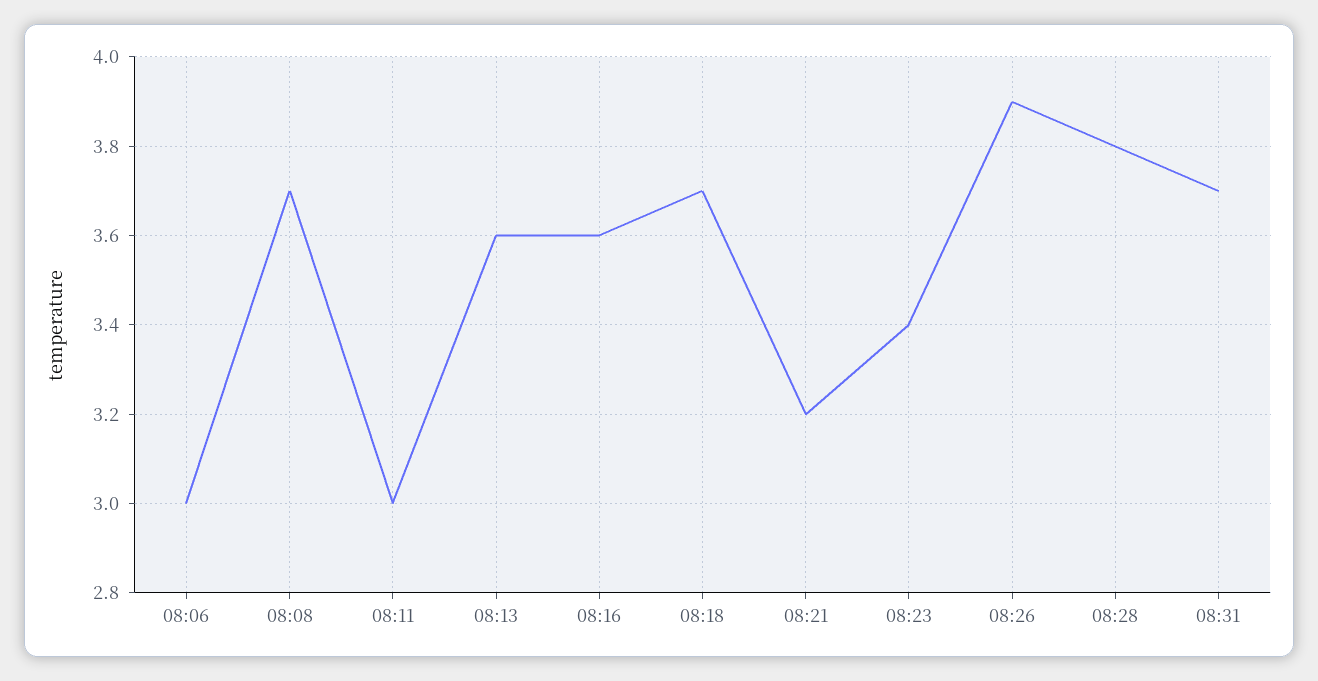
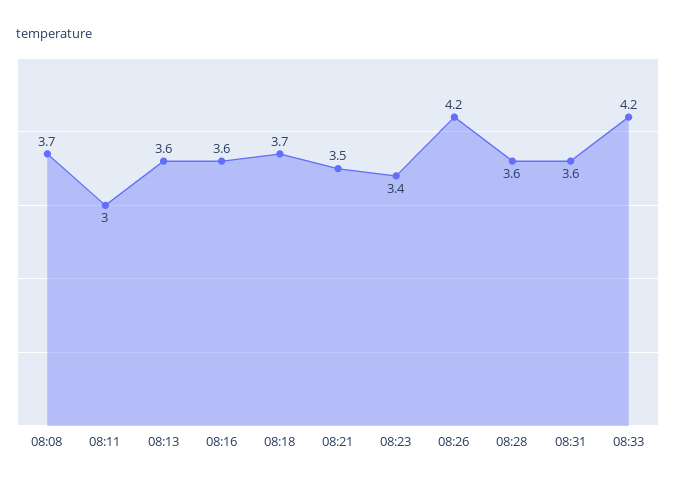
08:06: 3 -> none
08:21: 3.2 -> 3.5
08:26: 3.9 -> 4.2
08:28: 3.8 -> 3.6
08:31: 3.7 -> 3.6
08:33: none -> 4.2

